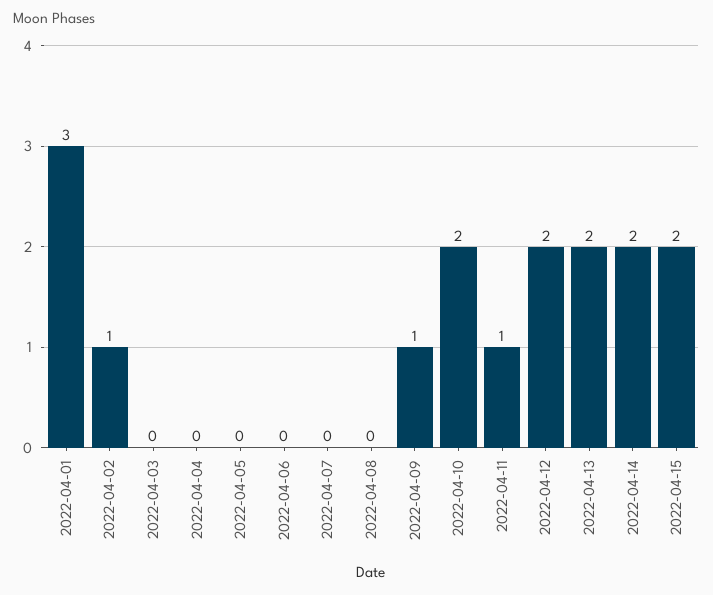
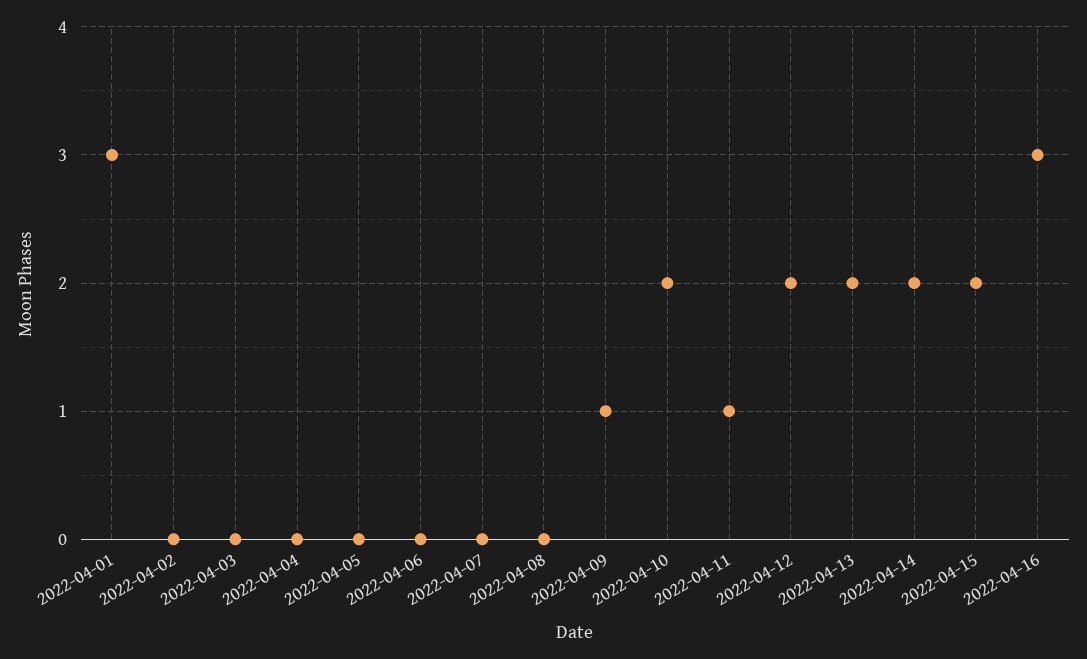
2022-04-02: 1 -> 0
2022-04-16: none -> 3

